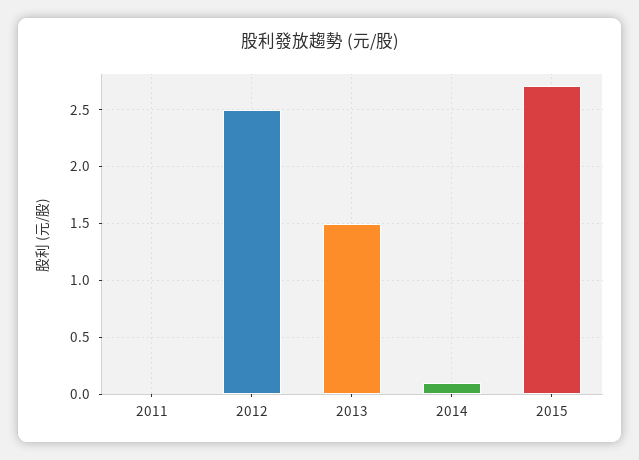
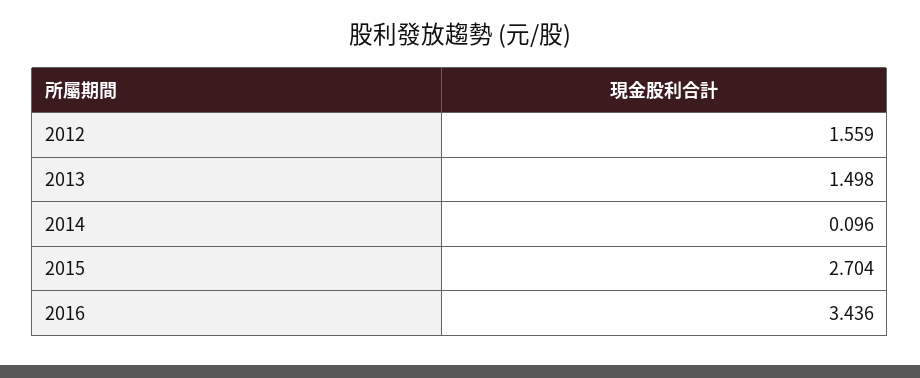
2011: 0 -> none
2012: 2.5 -> 1.559
2016: none -> 3.436

